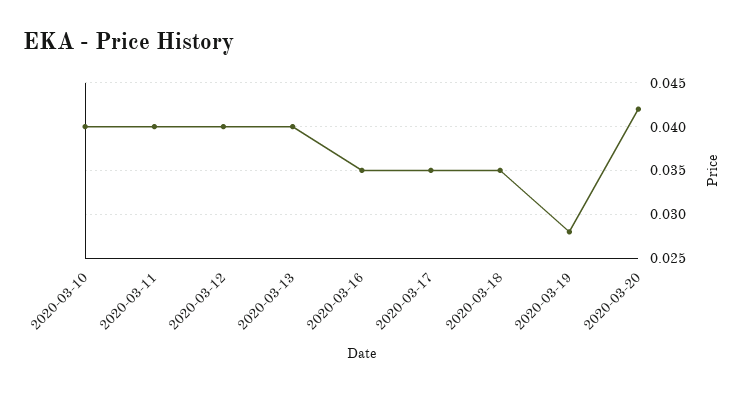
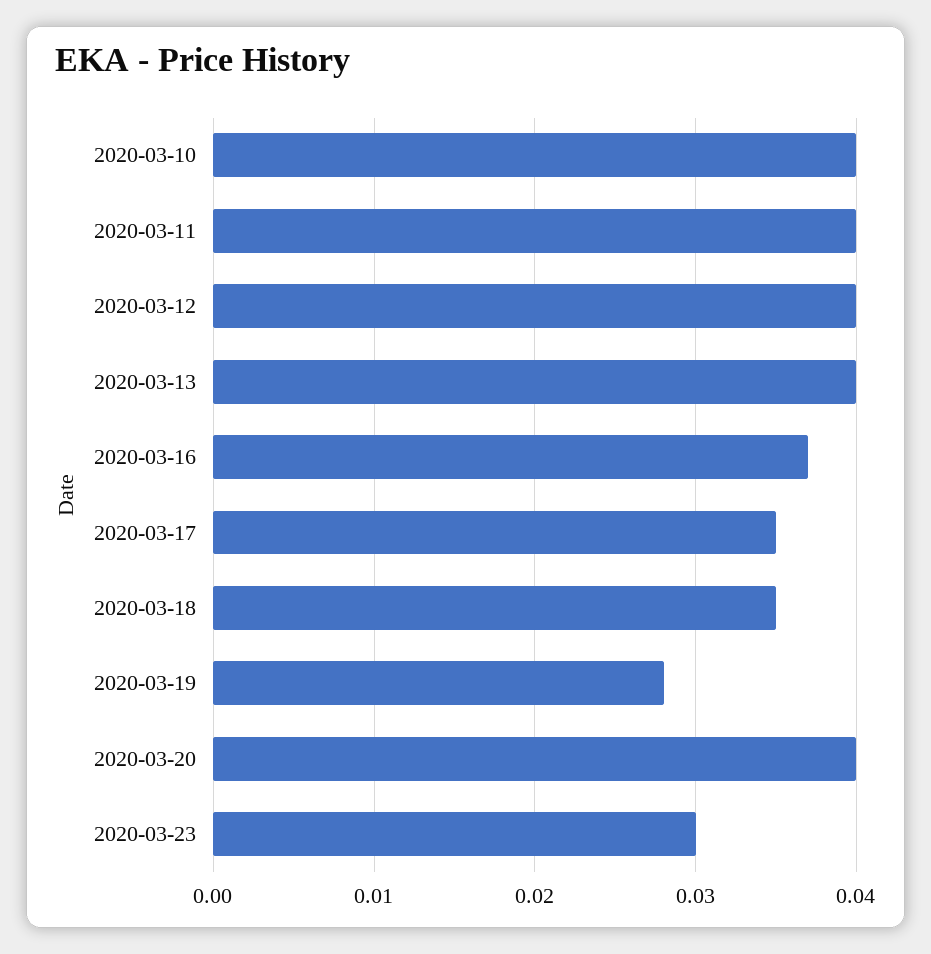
2020-03-16: 0.035 -> 0.037
2020-03-20: 0.042 -> 0.04
2020-03-23: none -> 0.03

